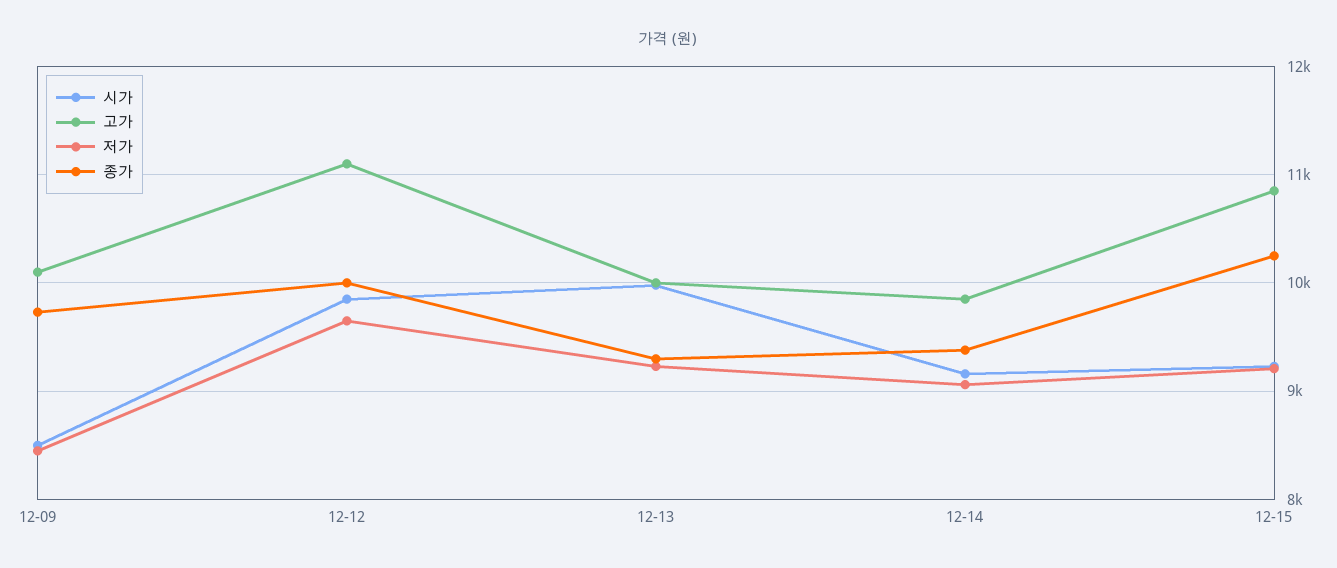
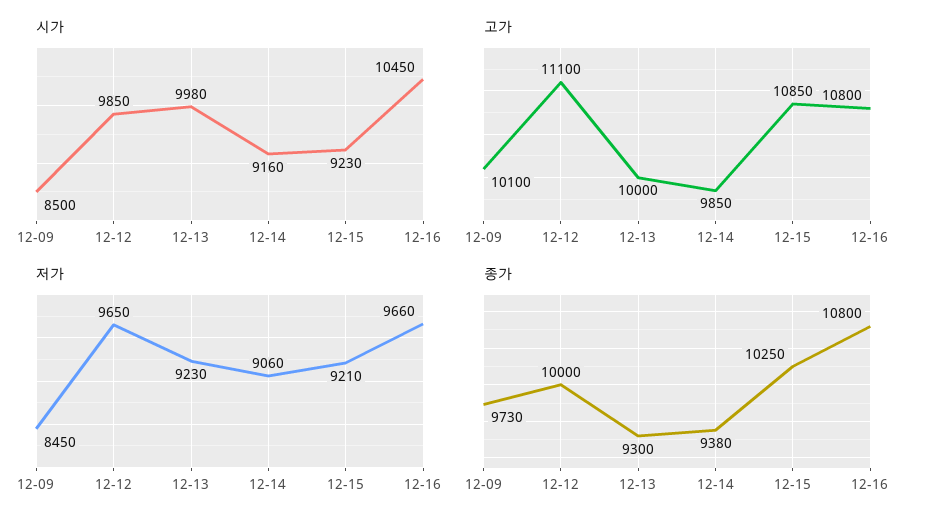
시가, 12-16: none -> 10450
고가, 12-16: none -> 10800
저가, 12-16: none -> 9660
종가, 12-16: none -> 10800

